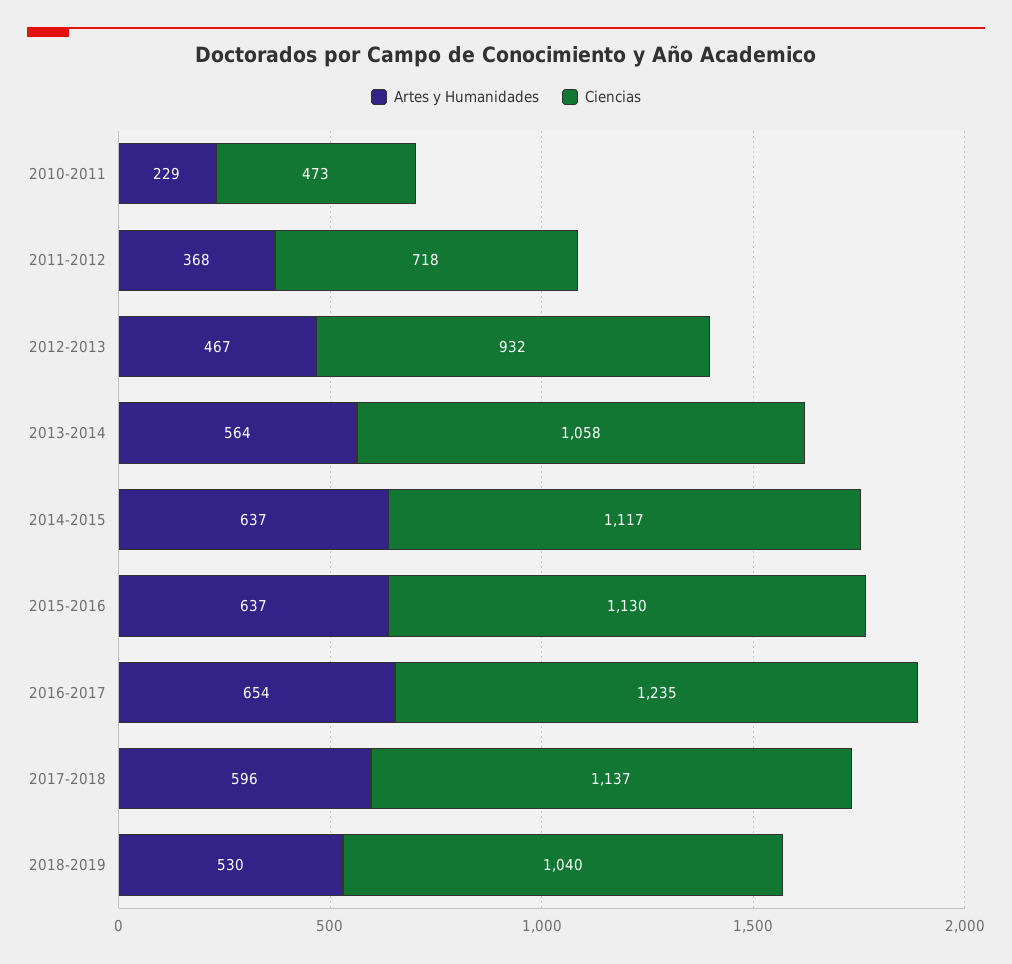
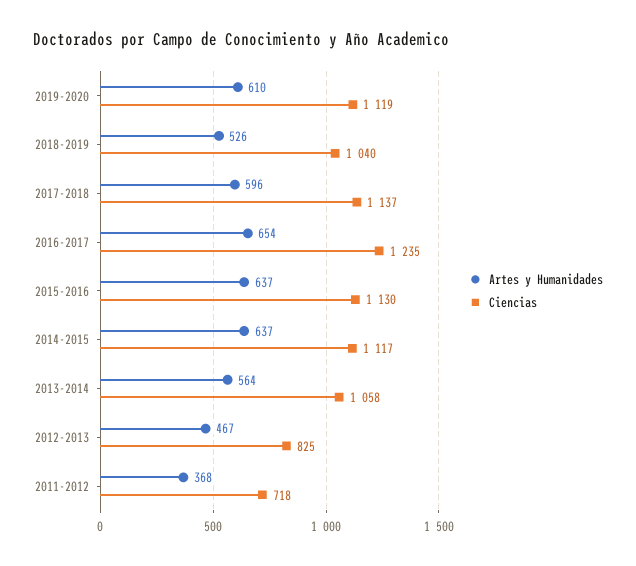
Artes y Humanidades, 2010-2011: 229 -> none
Ciencias, 2010-2011: 473 -> none
Ciencias, 2012-2013: 932 -> 825
Artes y Humanidades, 2018-2019: 530 -> 526
Artes y Humanidades, 2019-2020: none -> 610
Ciencias, 2019-2020: none -> 1119

